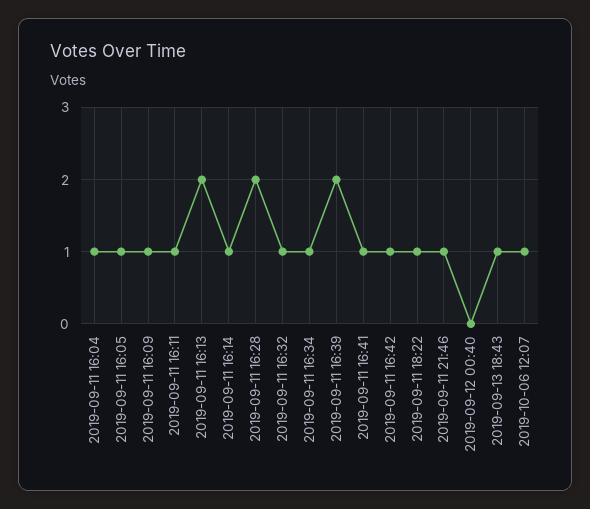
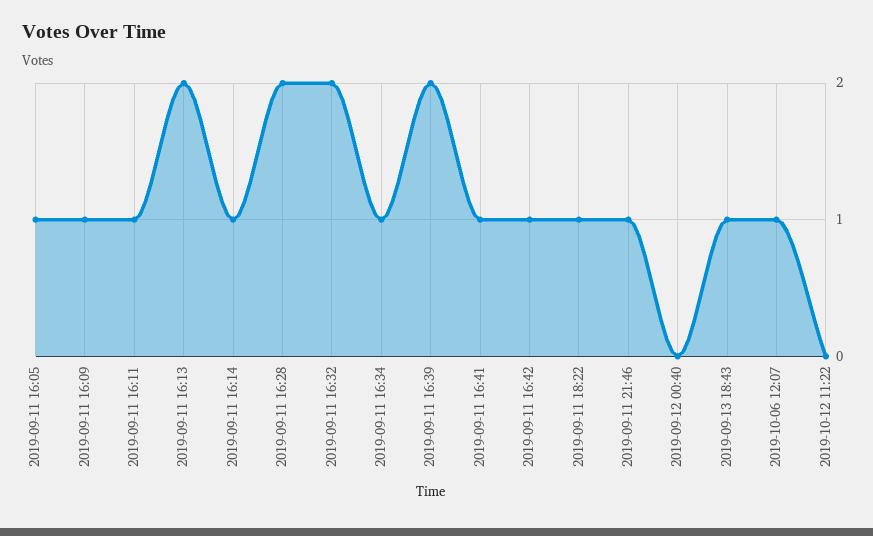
2019-09-11 16:04: 1 -> none
2019-09-11 16:32: 1 -> 2
2019-10-12 11:22: none -> 0

